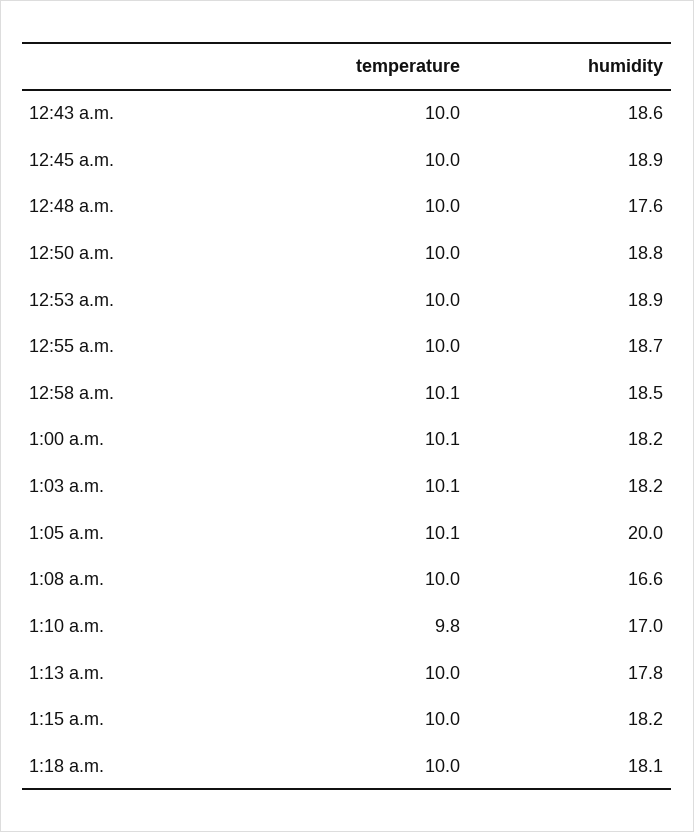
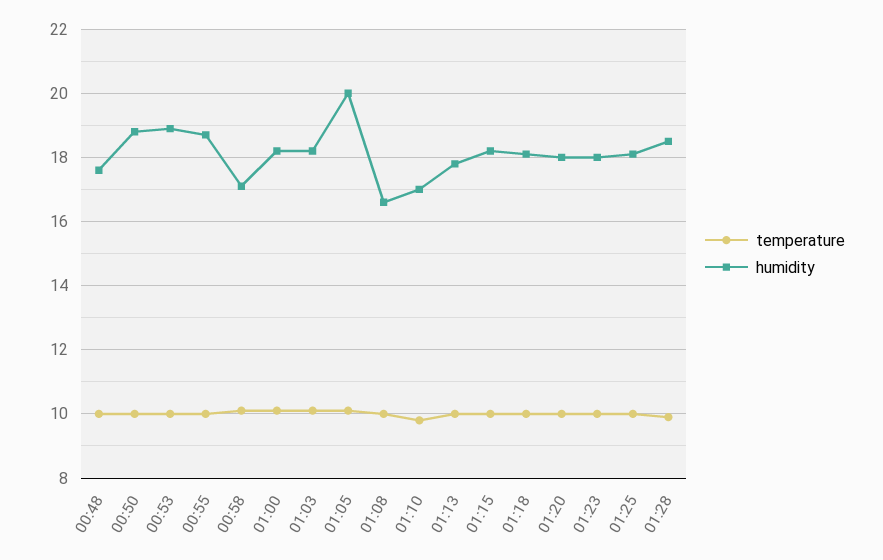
temperature, 12:43 a.m.: 10 -> none
humidity, 12:43 a.m.: 18.6 -> none
temperature, 12:45 a.m.: 10 -> none
humidity, 12:45 a.m.: 18.9 -> none
humidity, 12:58 a.m.: 18.5 -> 17
temperature, 01:20: none -> 10
humidity, 01:20: none -> 18
temperature, 01:23: none -> 10
humidity, 01:23: none -> 18
temperature, 01:25: none -> 10
humidity, 01:25: none -> 18
temperature, 01:28: none -> 10
humidity, 01:28: none -> 18.5

